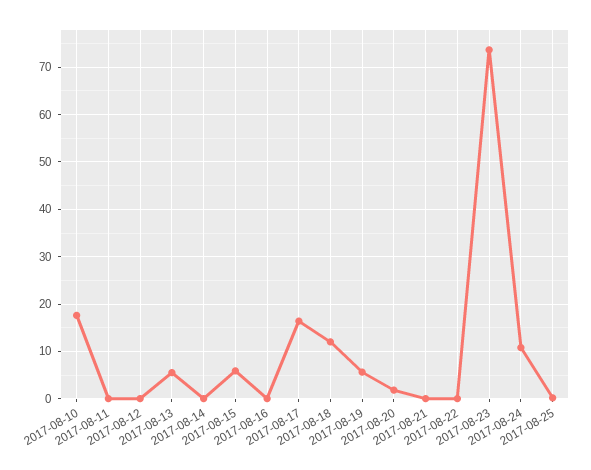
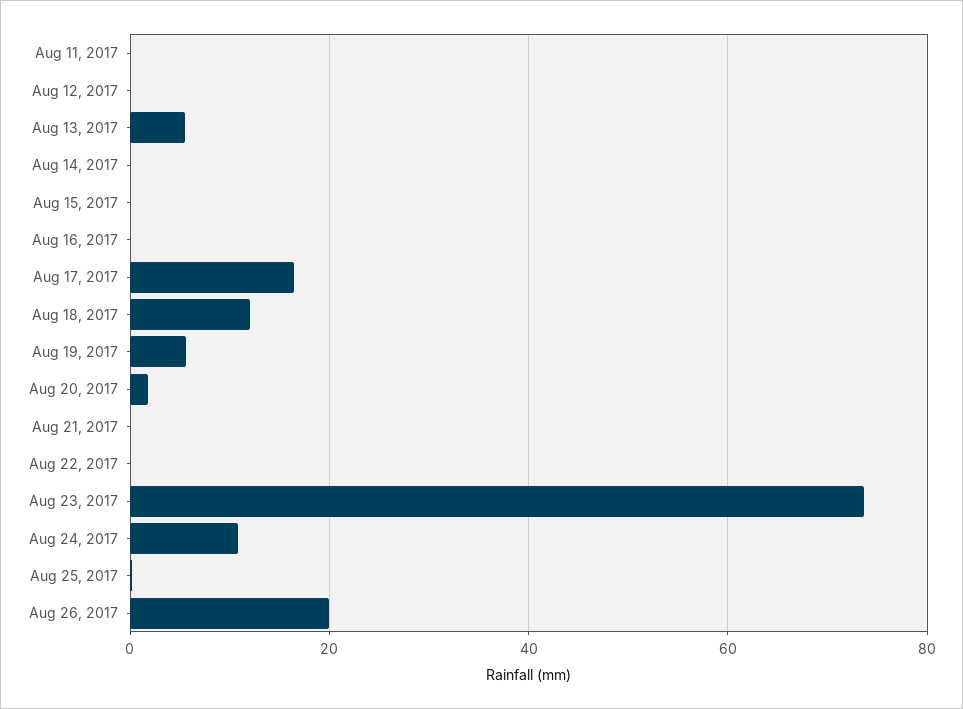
2017-08-10: 18 -> none
2017-08-15: 6 -> 0
Aug 26, 2017: none -> 20

